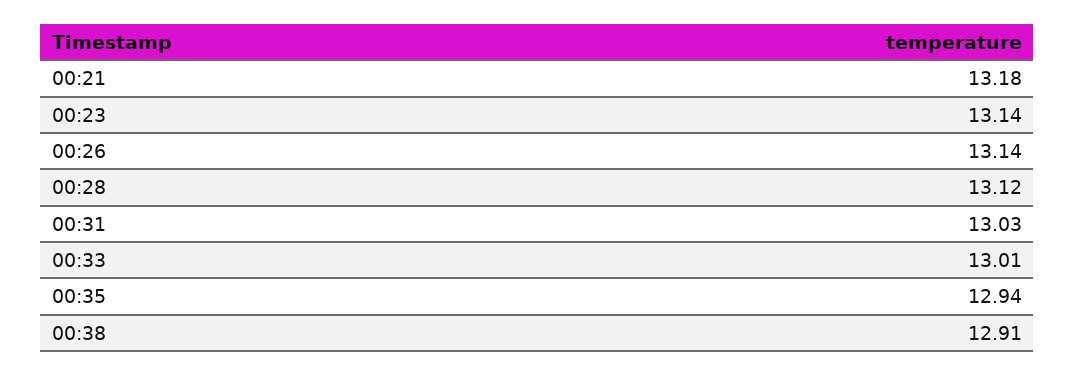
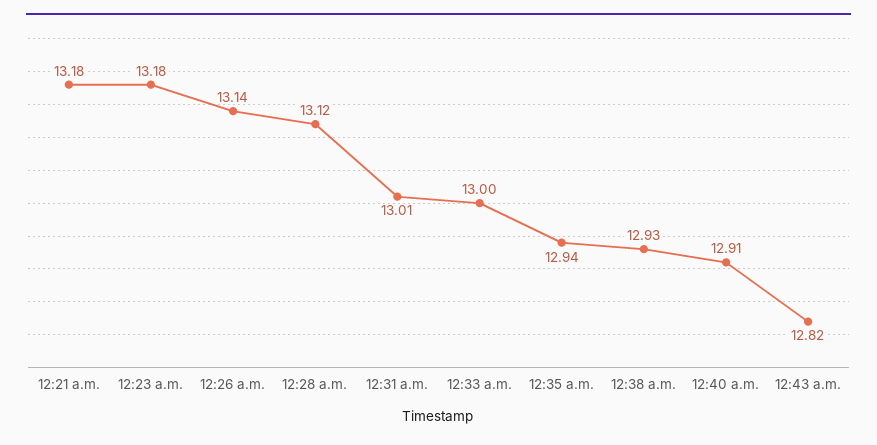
00:23: 13.14 -> 13.18
00:31: 13.03 -> 13.01
00:33: 13.01 -> 13
00:38: 12.91 -> 12.93
12:40 a.m.: none -> 12.91
12:43 a.m.: none -> 12.82

